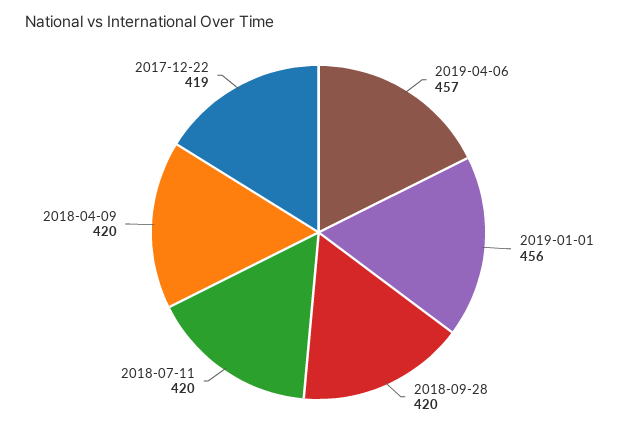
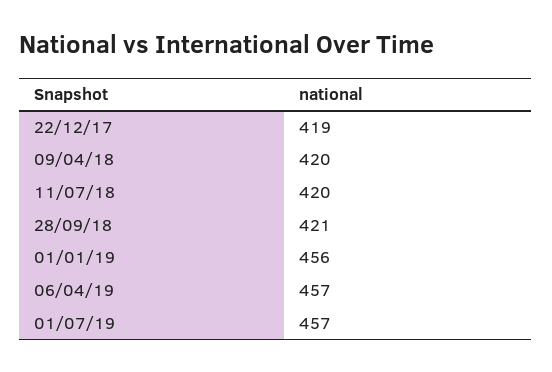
2018-09-28: 420 -> 421
01/07/19: none -> 457

